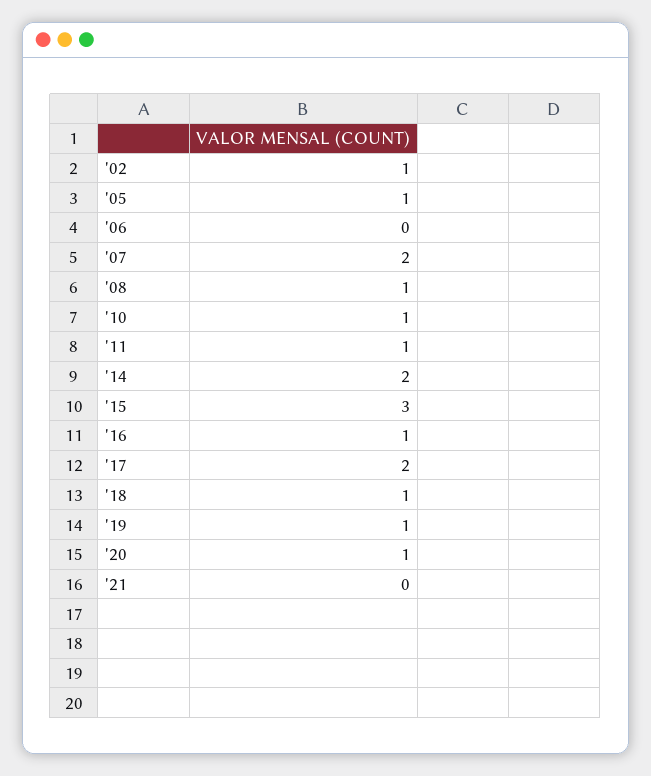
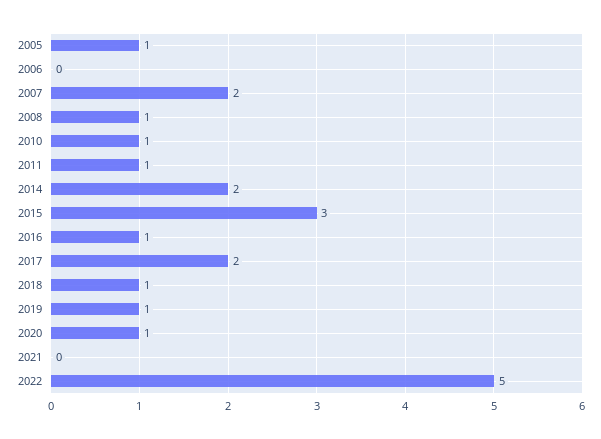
'02: 1 -> none
2022: none -> 5

